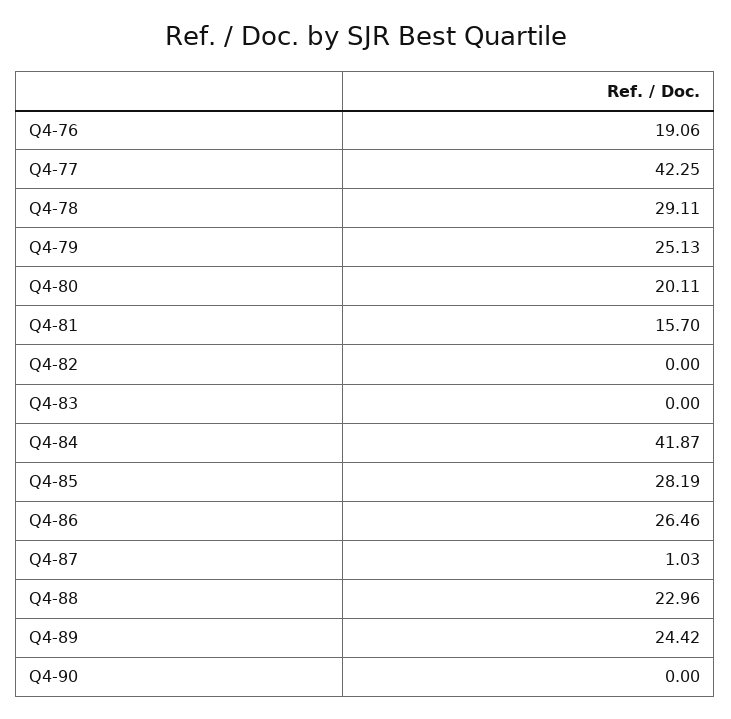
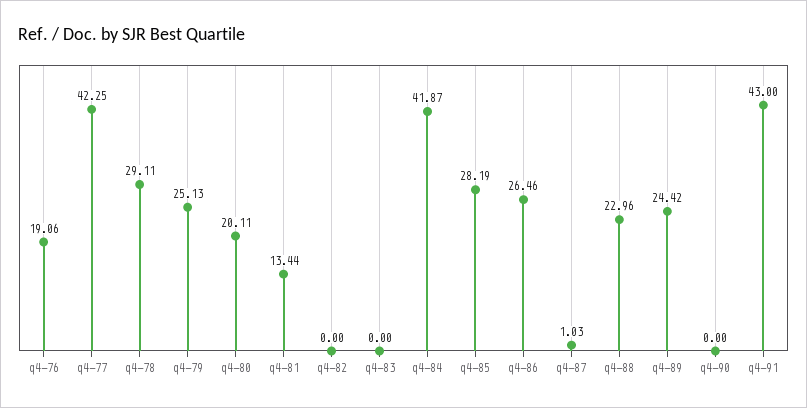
Q4-81: 15.7 -> 13.44
q4-91: none -> 43

